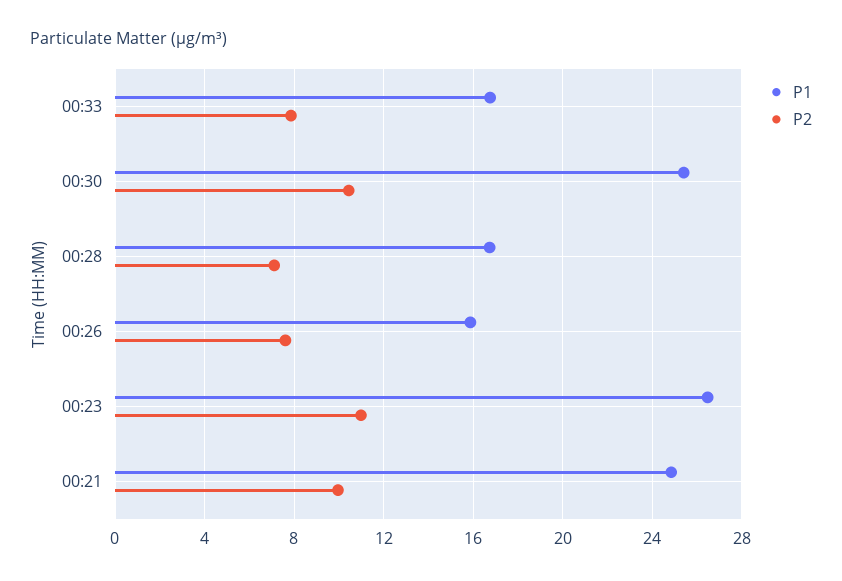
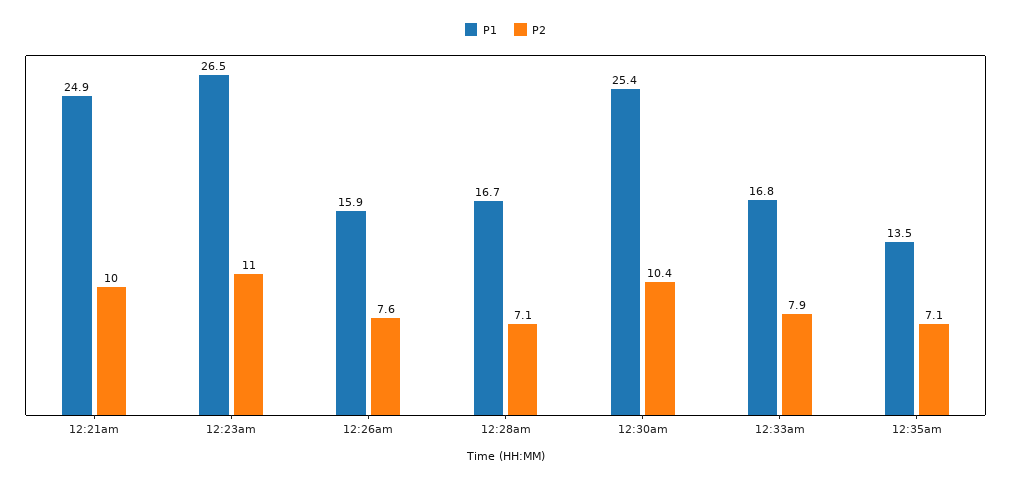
P1, 12:35am: none -> 13.5
P2, 12:35am: none -> 7.1

